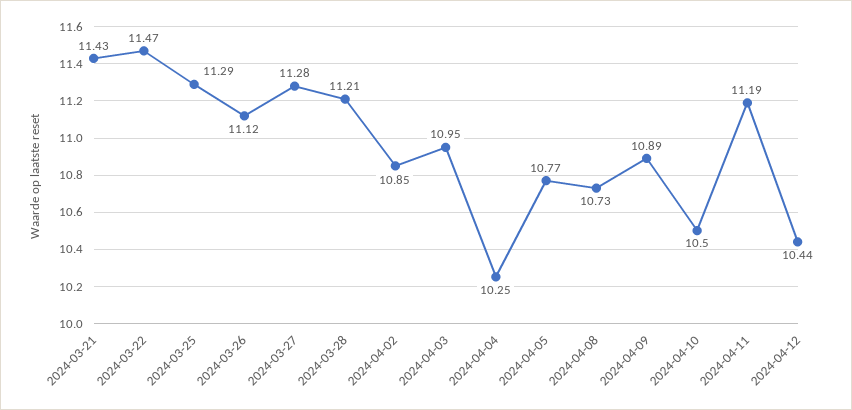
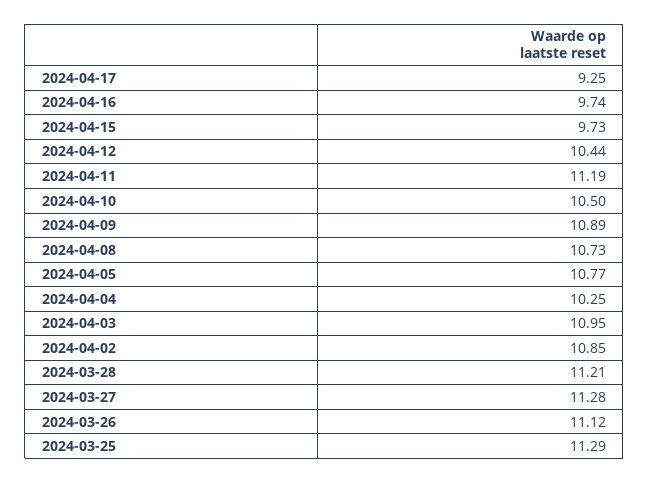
2024-03-21: 11.43 -> none
2024-03-22: 11.47 -> none
2024-04-17: none -> 9.25
2024-04-16: none -> 9.74
2024-04-15: none -> 9.73

